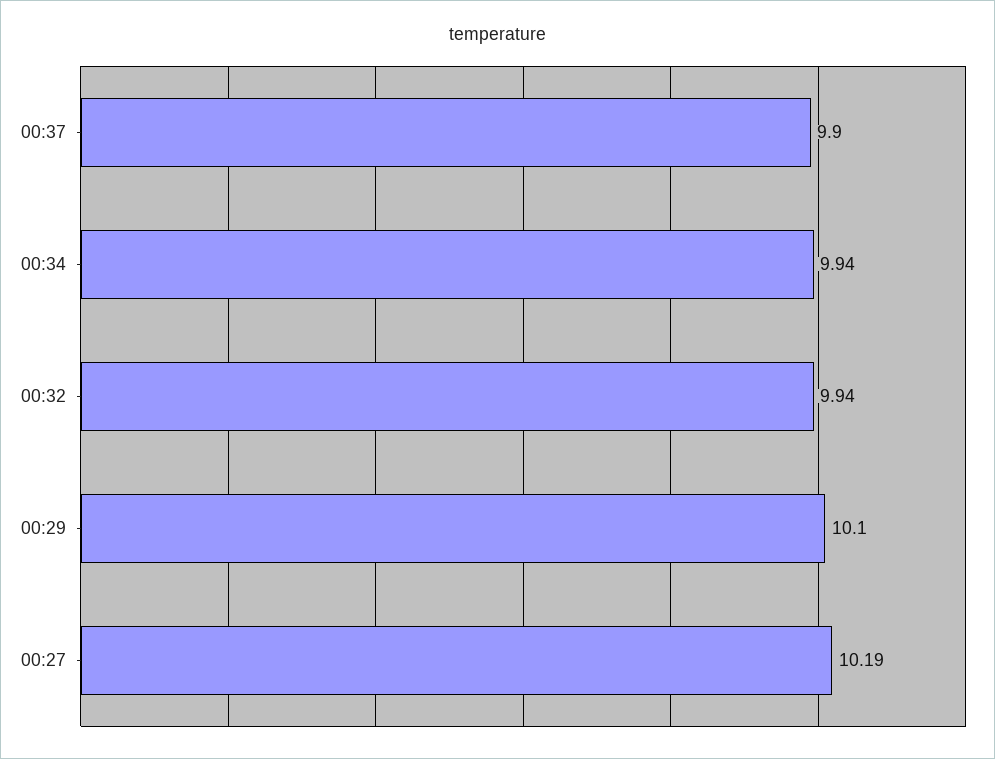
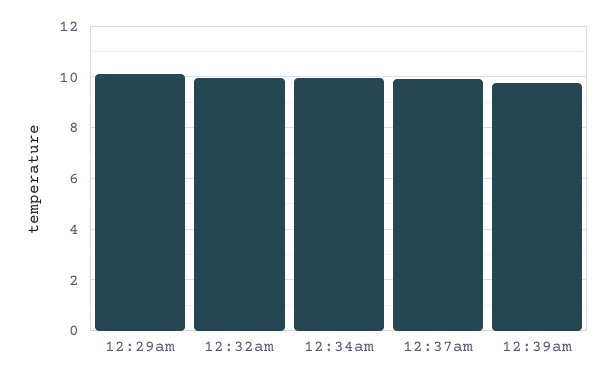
00:27: 10.19 -> none
12:39am: none -> 9.75

